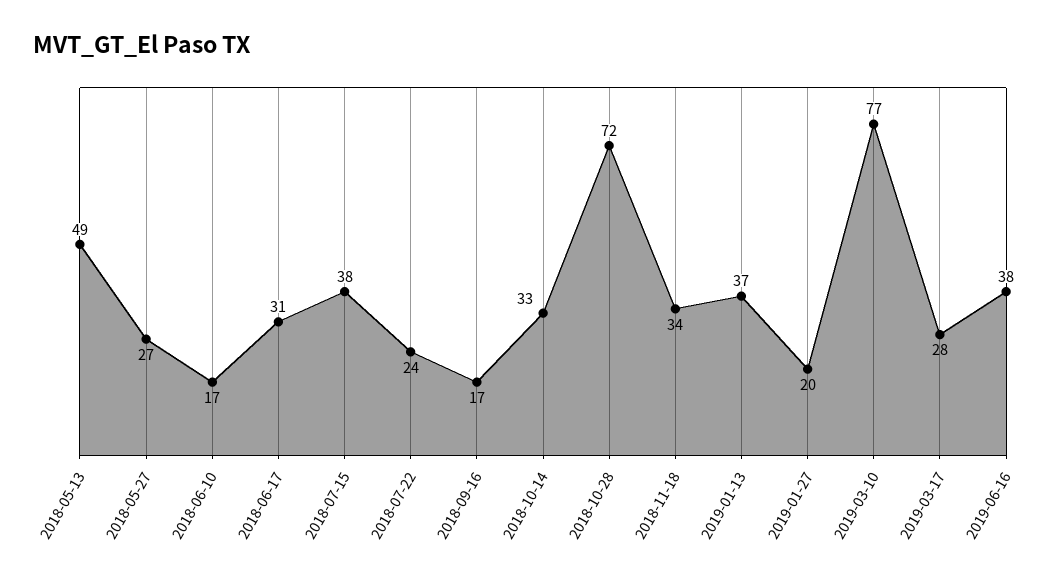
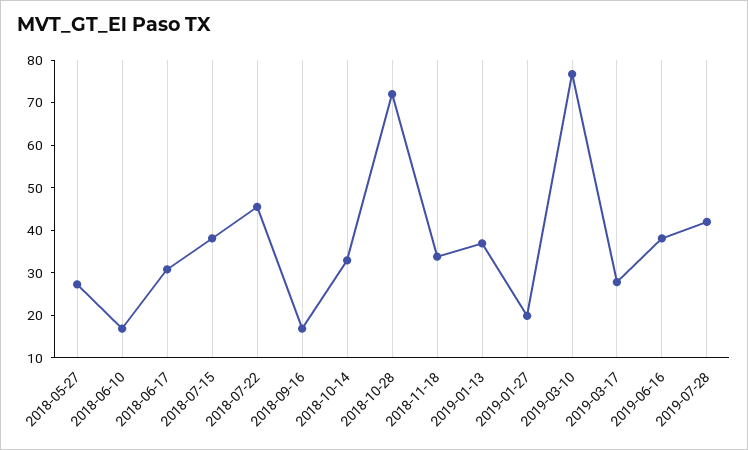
2018-05-13: 49 -> none
2018-07-22: 24 -> 46
2019-07-28: none -> 42

